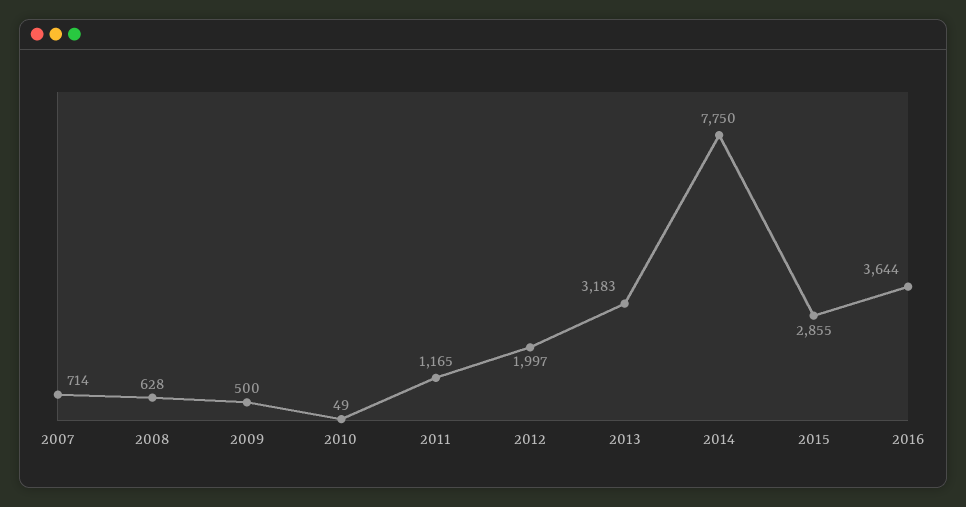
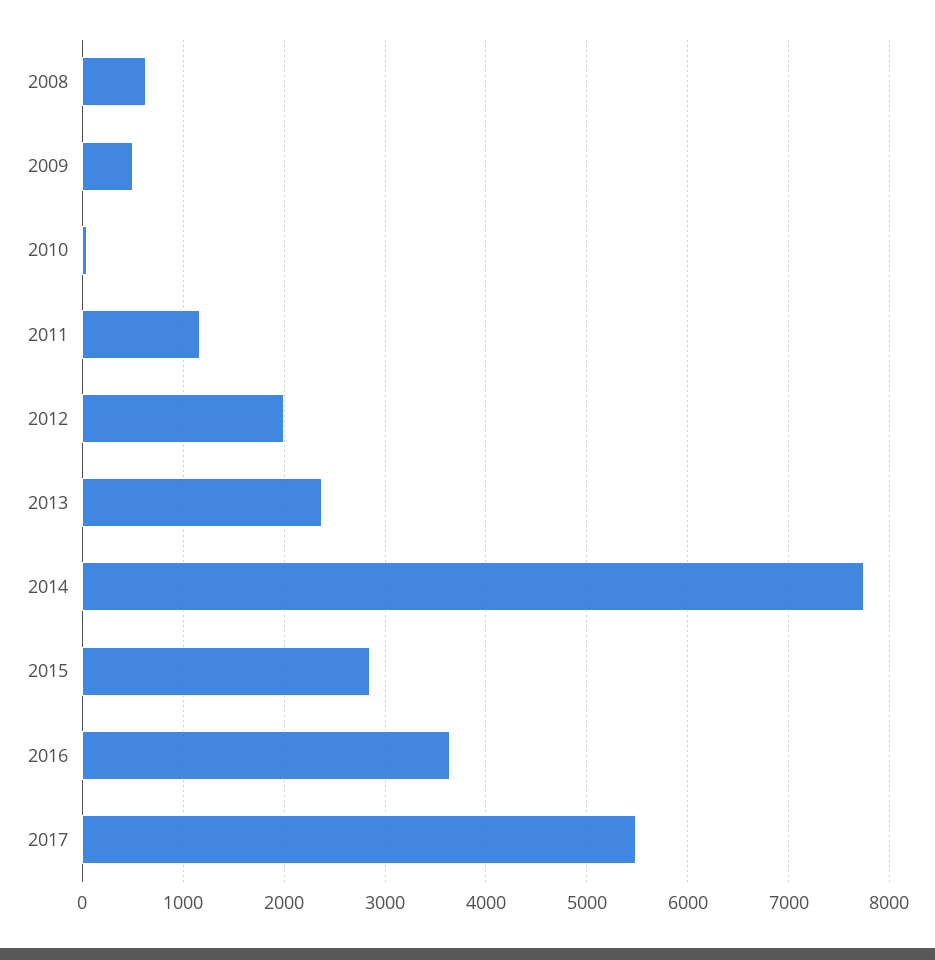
2007: 714 -> none
2013: 3183 -> 2400
2017: none -> 5500

